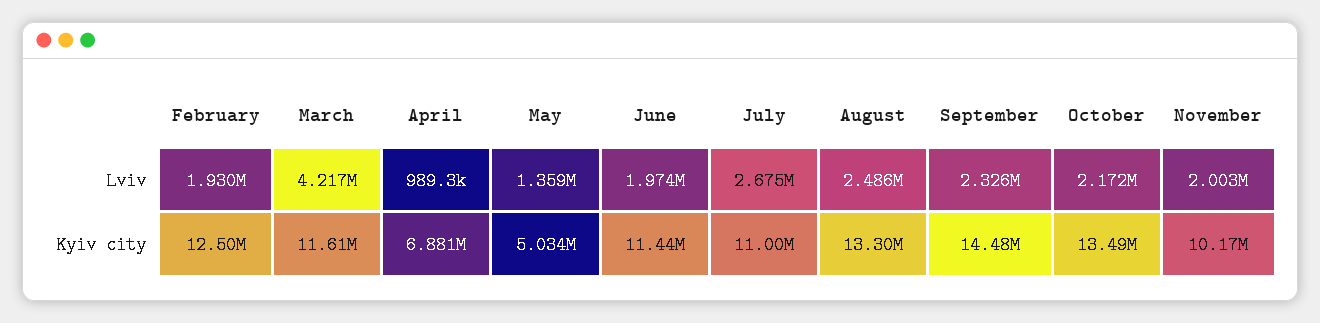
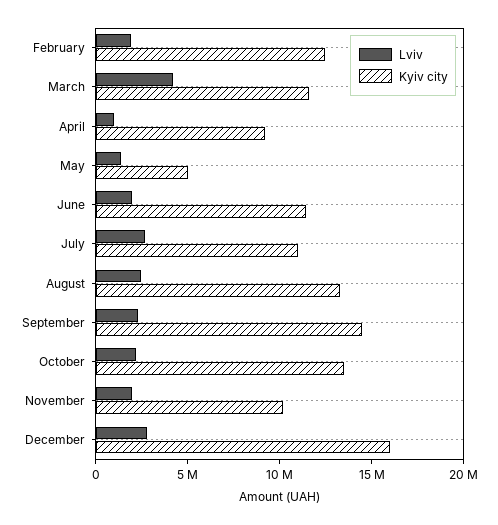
Kyiv city, April: 6881000 -> 9000000
Lviv, December: none -> 3000000
Kyiv city, December: none -> 16000000

